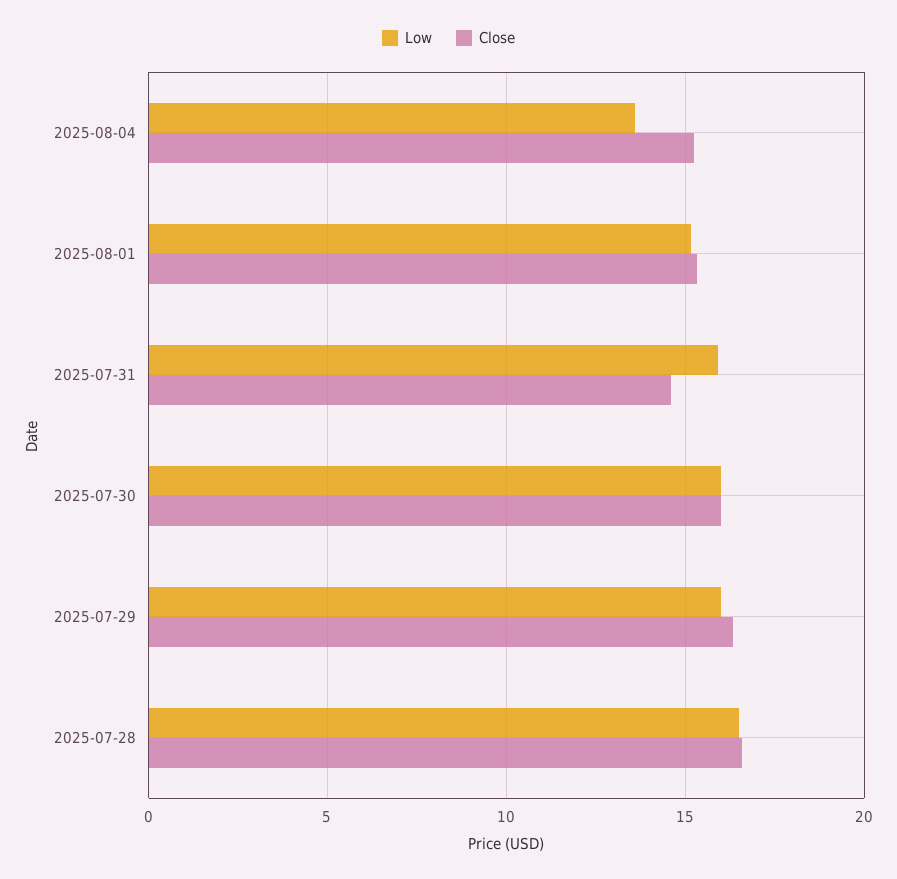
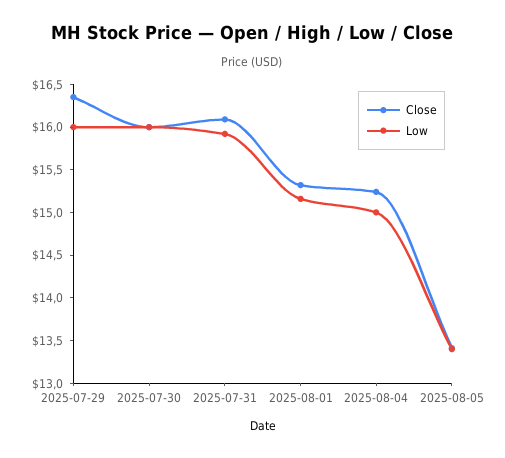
Low, 2025-08-04: 13.5 -> 15
Close, 2025-07-31: 14.5 -> 16.1
Low, 2025-07-28: 16.5 -> none
Close, 2025-07-28: 16.5 -> none
Close, 2025-08-05: none -> 13.4
Low, 2025-08-05: none -> 13.4

